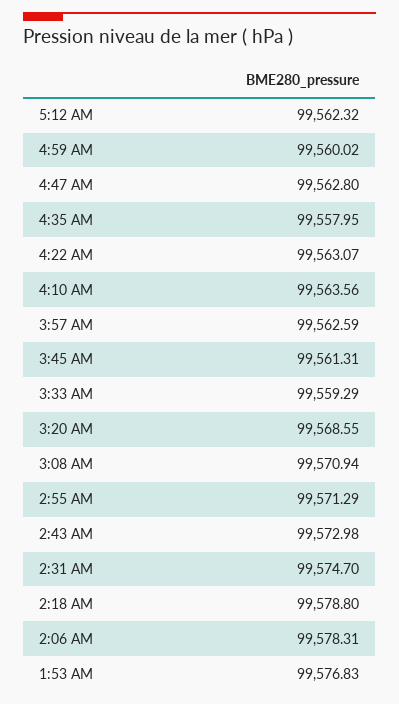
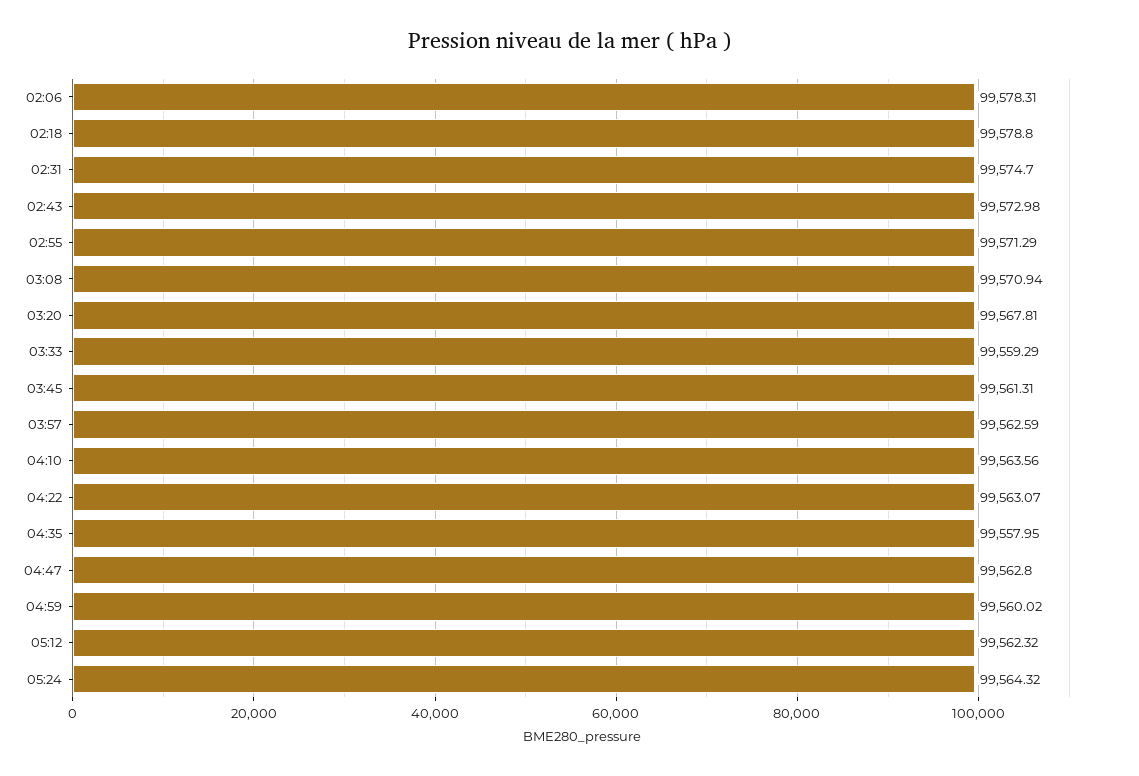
3:20 AM: 99568.55 -> 99567.81
1:53 AM: 99576.83 -> none
05:24: none -> 99564.32

